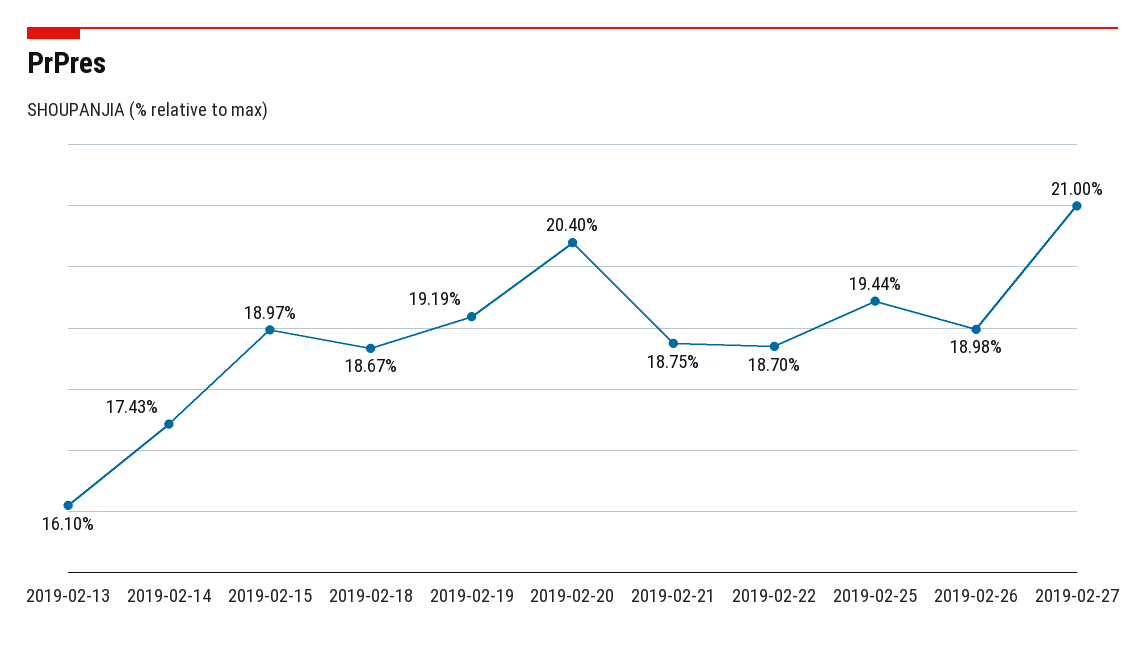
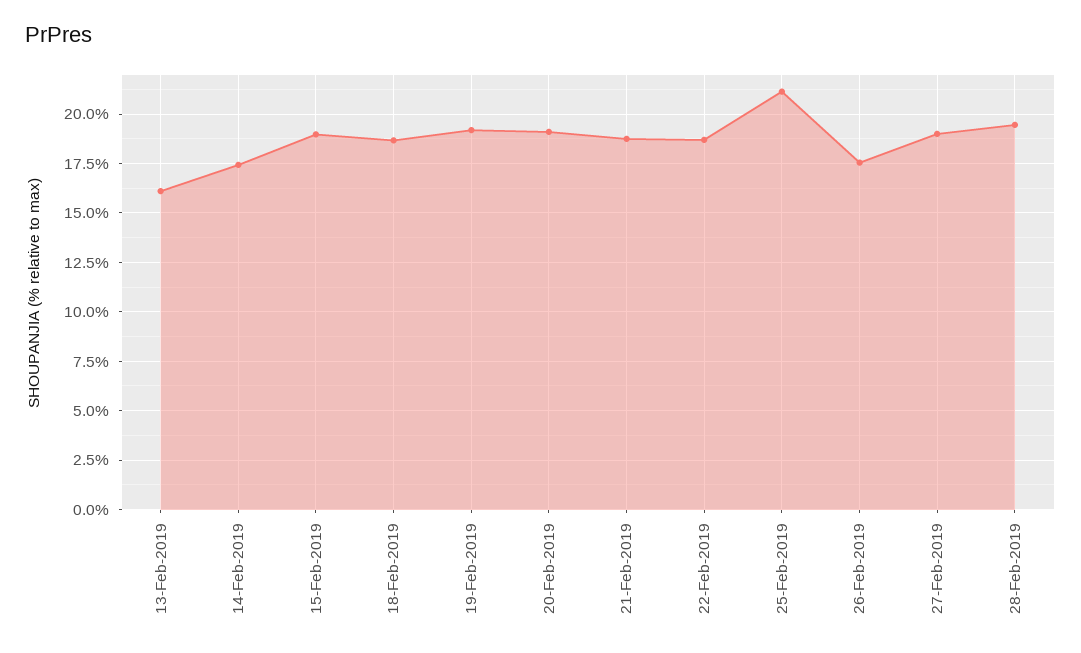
2019-02-20: 20.4 -> 19
2019-02-25: 19.44 -> 21
2019-02-26: 18.98 -> 17.5
2019-02-27: 21 -> 19
28-Feb-2019: none -> 19.5

